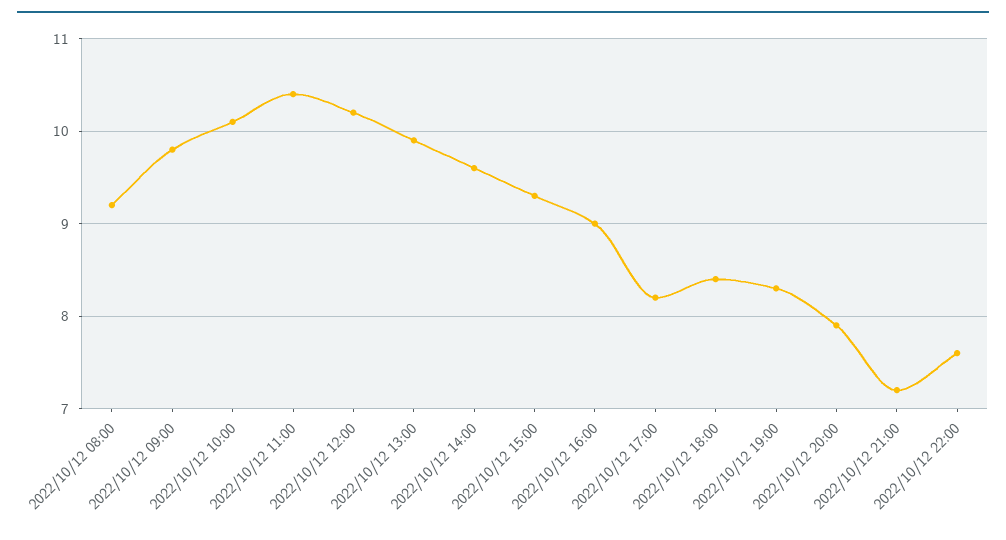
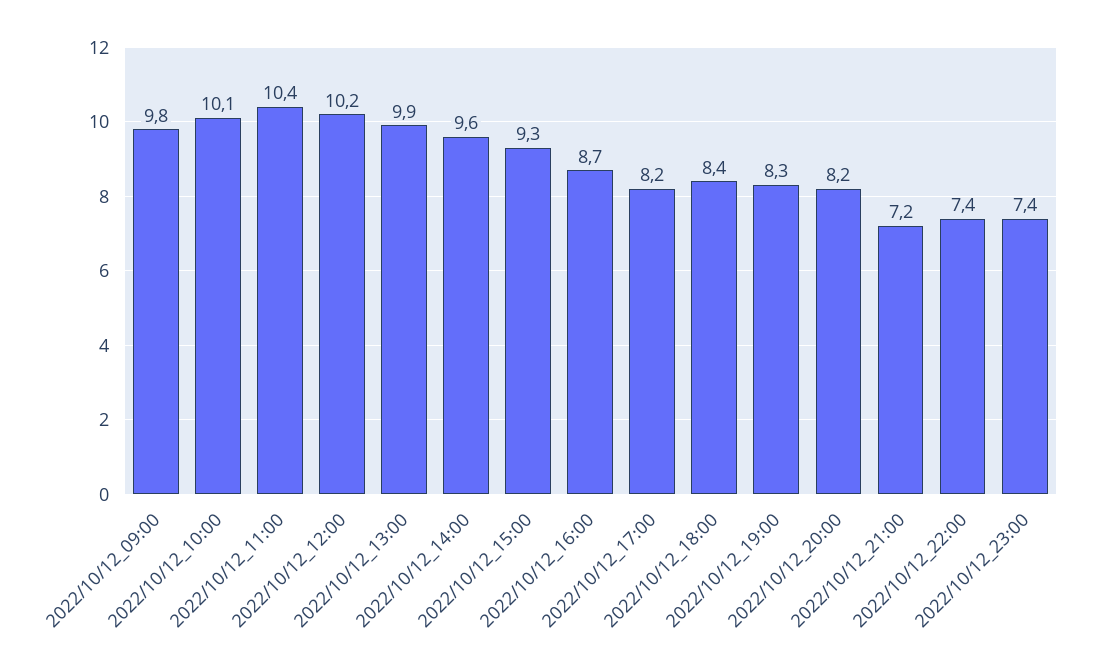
2022/10/12 08:00: 9.2 -> none
2022/10/12 16:00: 9 -> 8.7
2022/10/12 20:00: 7.9 -> 8.2
2022/10/12 22:00: 7.6 -> 7.4
2022/10/12_23:00: none -> 7.4

